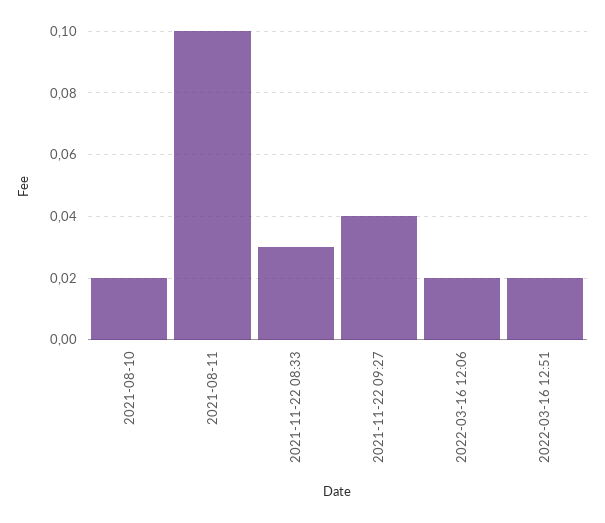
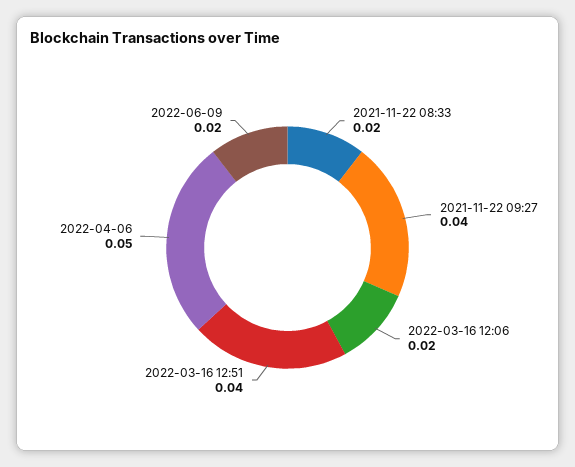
2021-08-10: 0.02 -> none
2021-08-11: 0.1 -> none
2021-11-22 08:33: 0.03 -> 0.02
2022-03-16 12:51: 0.02 -> 0.04
2022-04-06: none -> 0.05
2022-06-09: none -> 0.02

